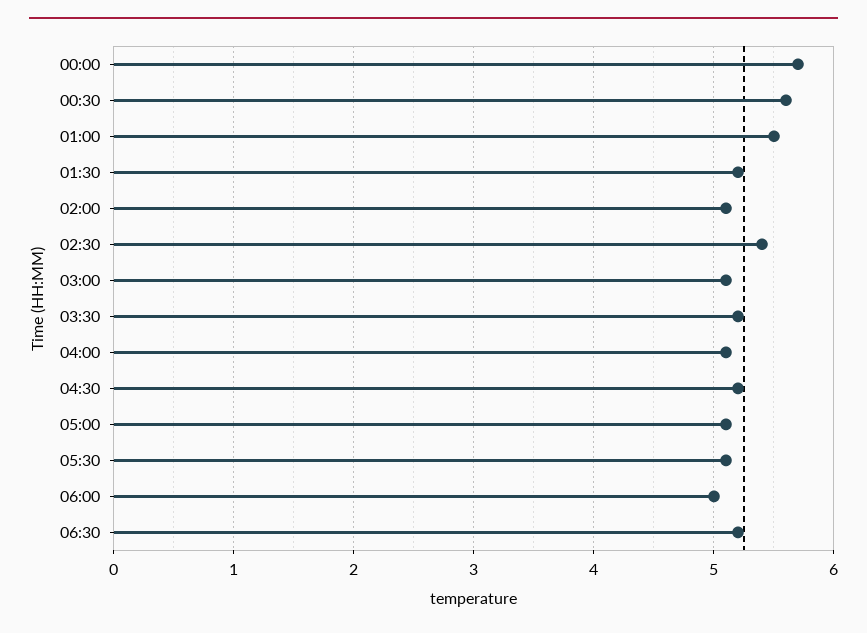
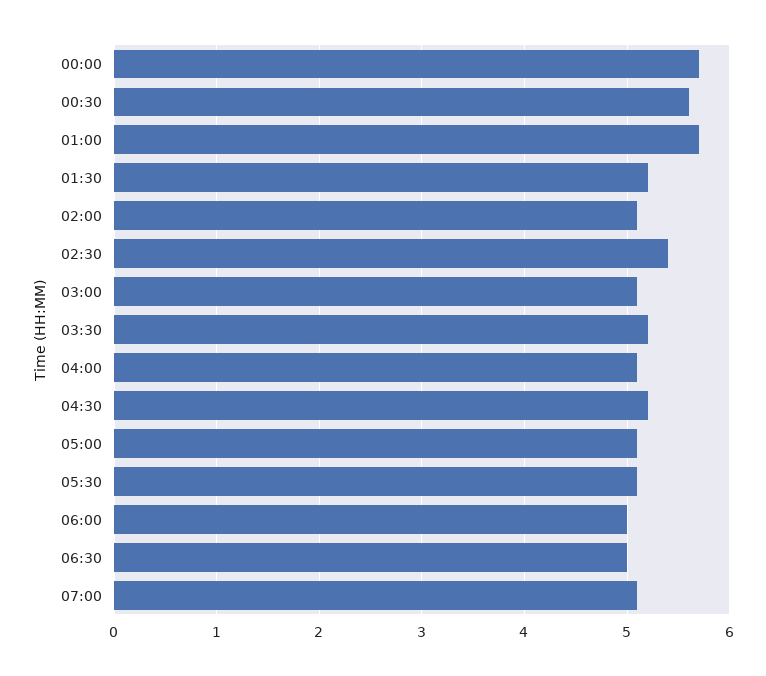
01:00: 5.5 -> 5.7
06:30: 5.2 -> 5
07:00: none -> 5.1

